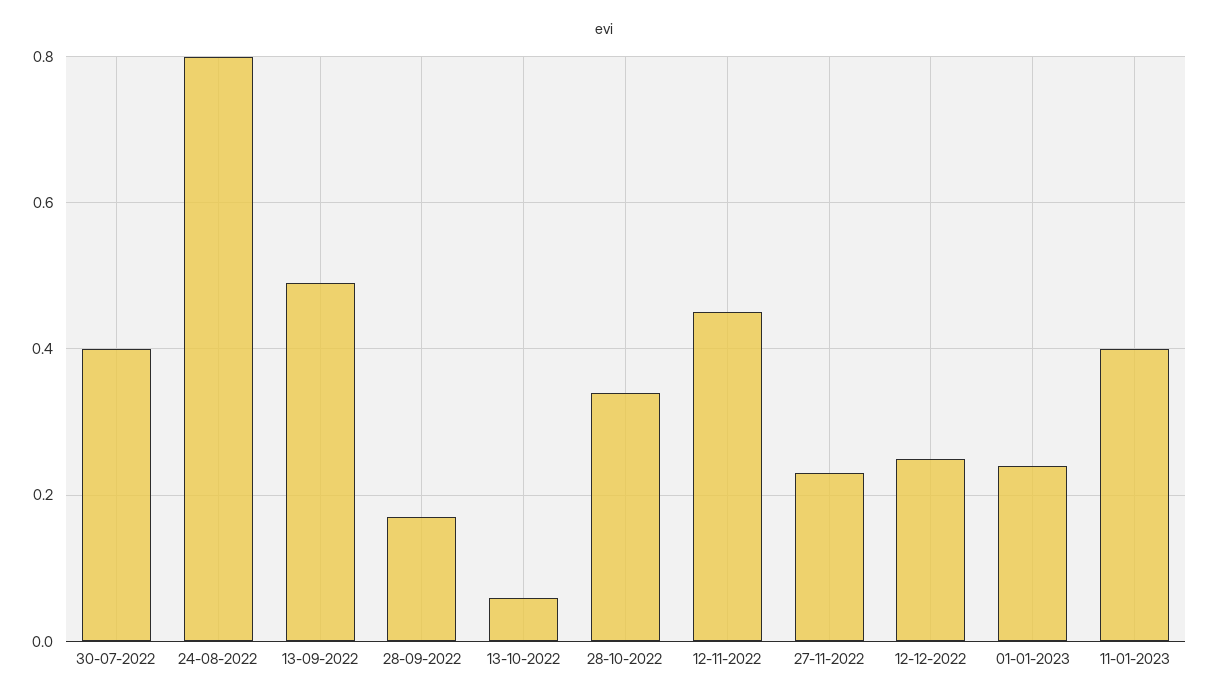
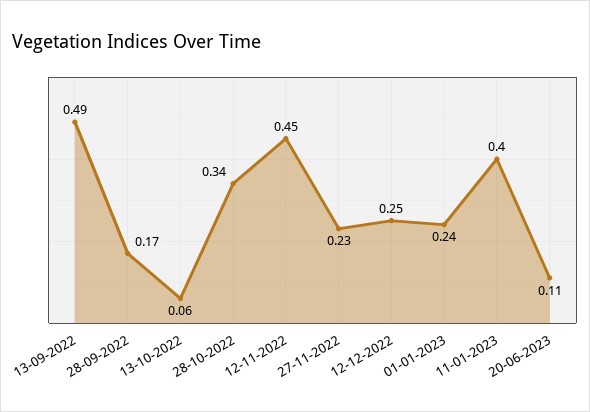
30-07-2022: 0.4 -> none
24-08-2022: 0.8 -> none
20-06-2023: none -> 0.11

